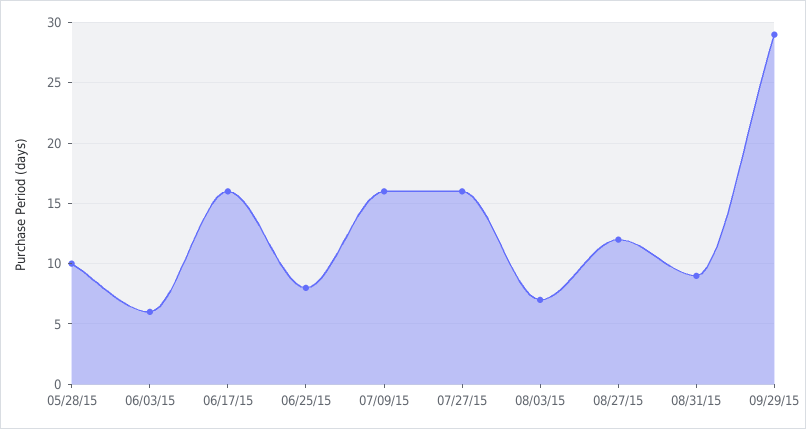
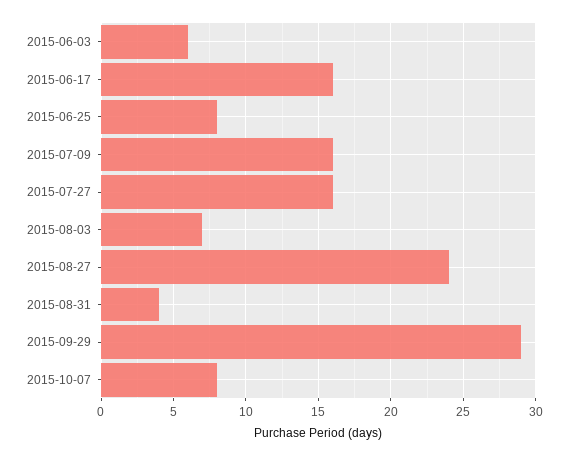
05/28/15: 10 -> none
08/27/15: 12 -> 24
08/31/15: 9 -> 4
2015-10-07: none -> 8

